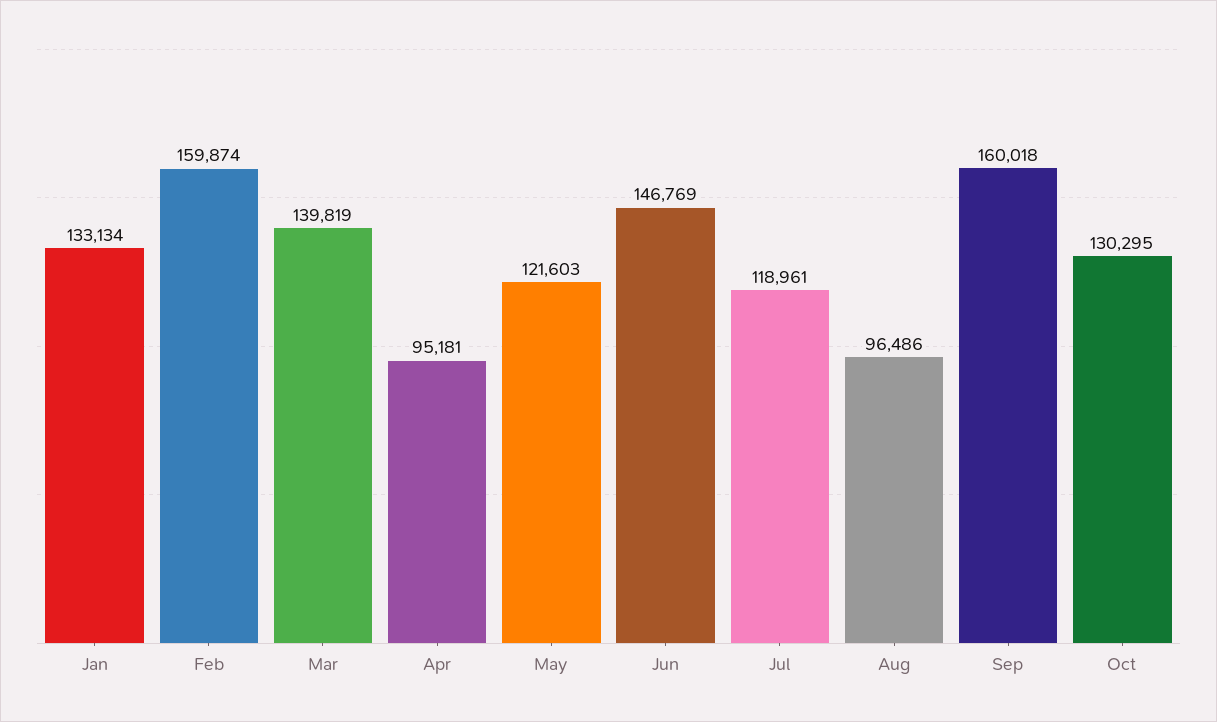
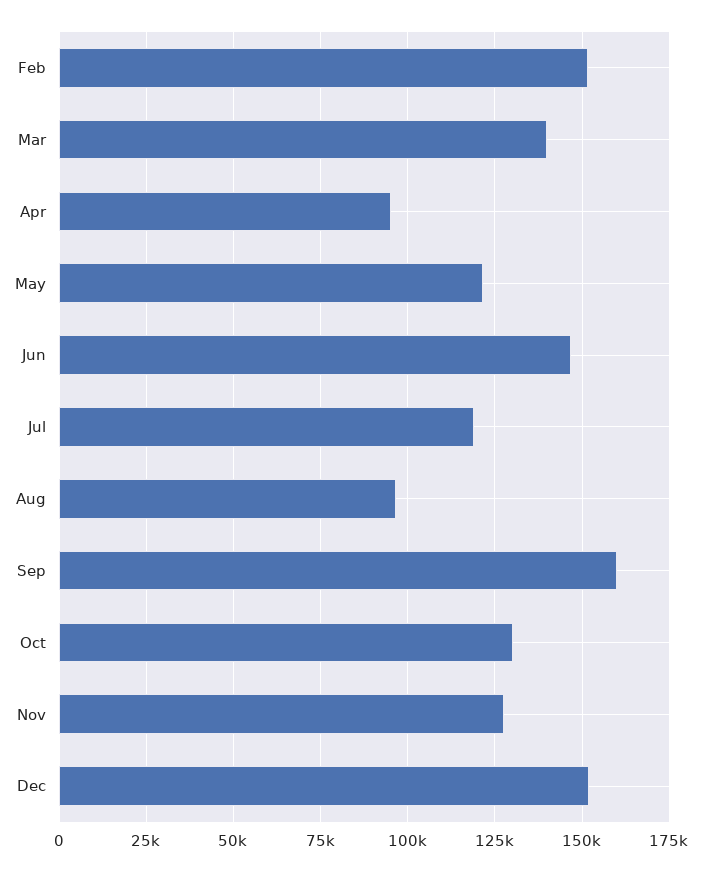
Jan: 133134 -> none
Feb: 159874 -> 152500
Nov: none -> 127500
Dec: none -> 152500

